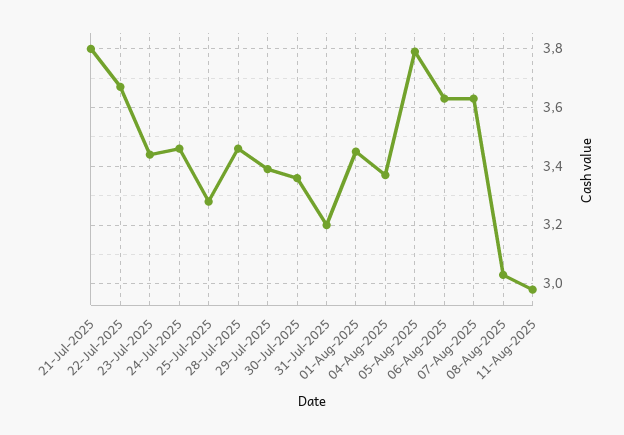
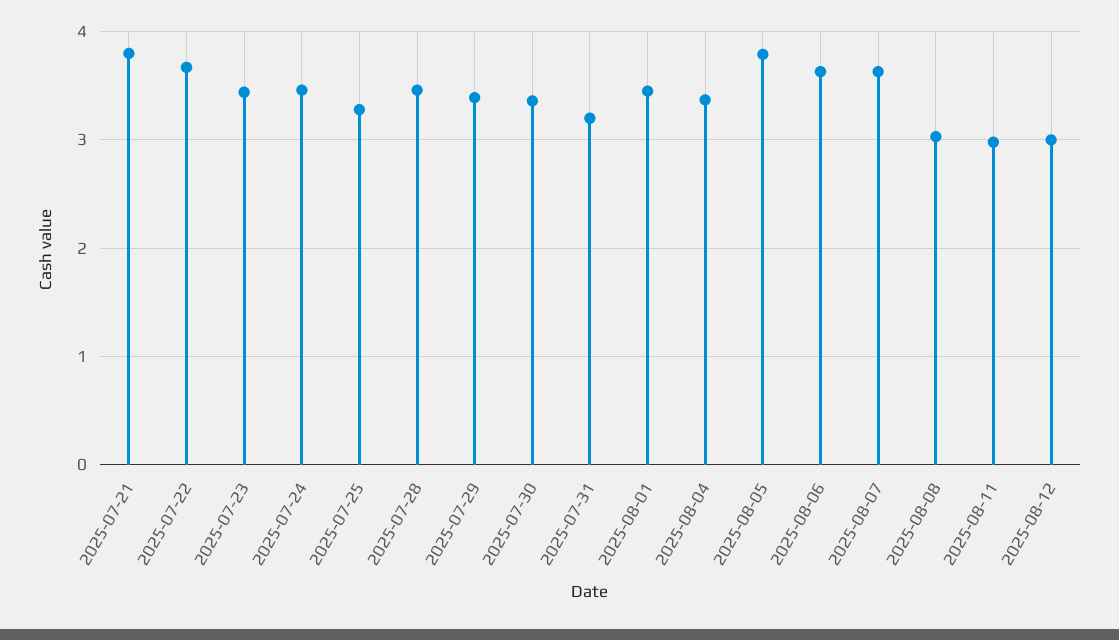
2025-08-12: none -> 3

